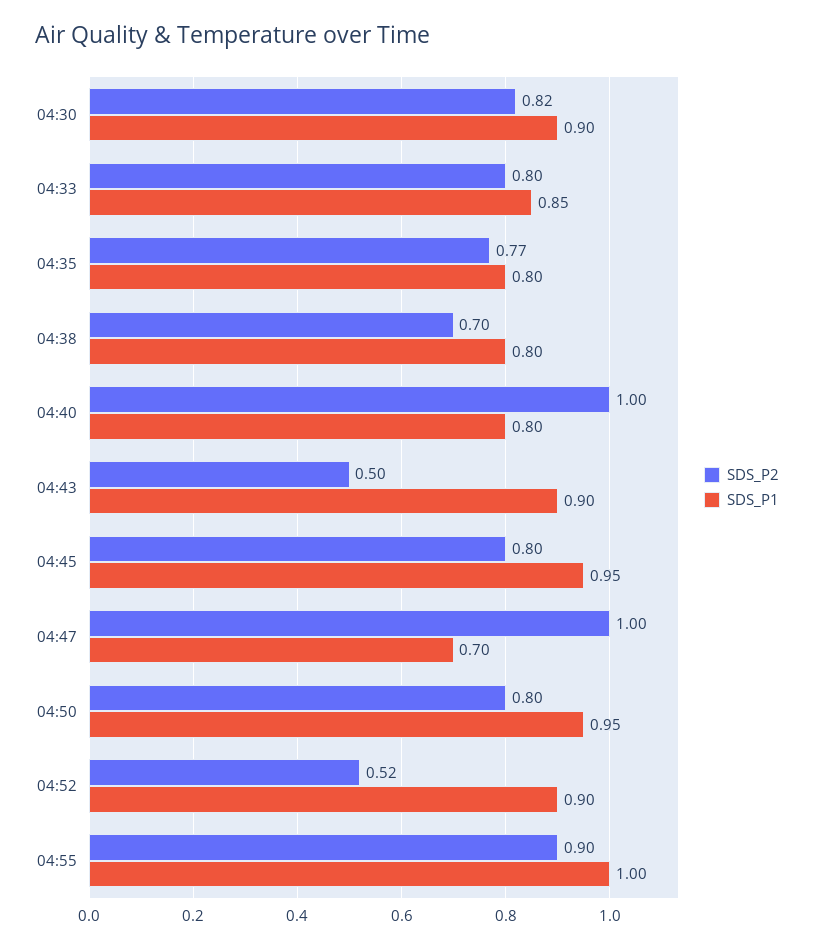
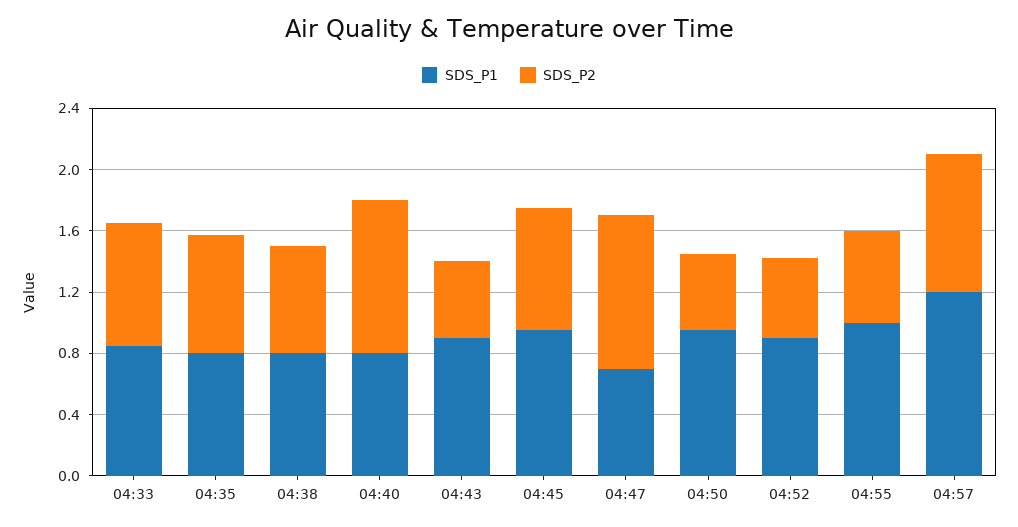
SDS_P2, 04:30: 0.82 -> none
SDS_P1, 04:30: 0.9 -> none
SDS_P2, 04:50: 0.8 -> 0.5
SDS_P2, 04:55: 0.9 -> 0.6
SDS_P1, 04:57: none -> 1.2
SDS_P2, 04:57: none -> 0.9

